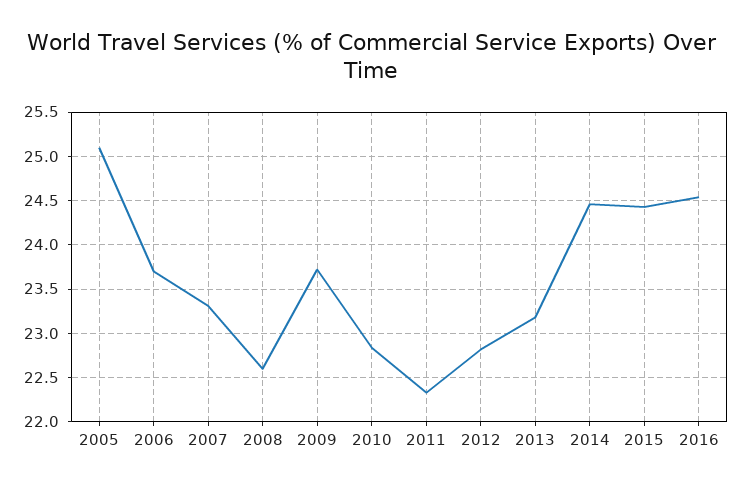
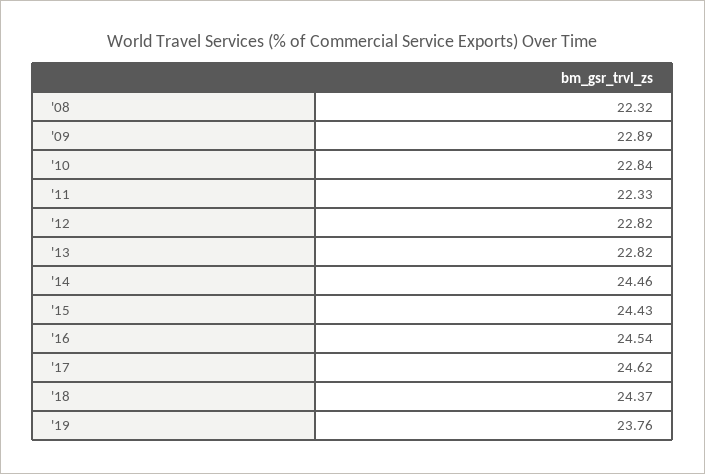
2005: 25.1 -> none
2006: 23.7 -> none
2007: 23.3 -> none
2008: 22.6 -> 22.32
2009: 23.7 -> 22.89
2013: 23.2 -> 22.82
'17: none -> 24.62
'18: none -> 24.37
'19: none -> 23.76

